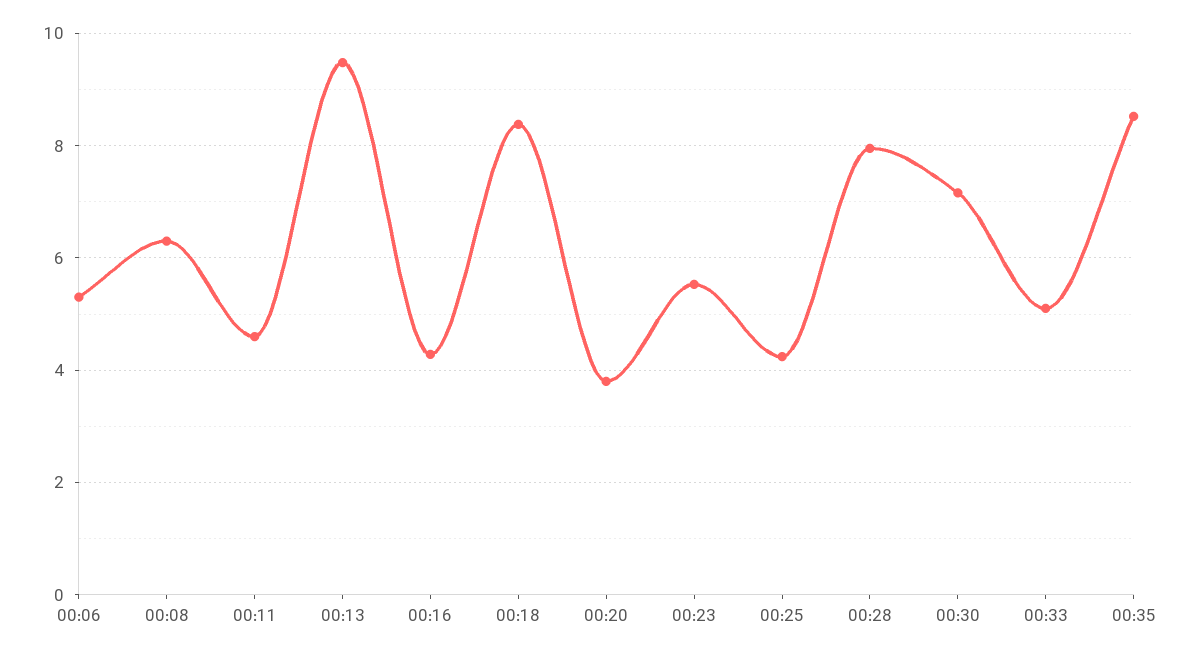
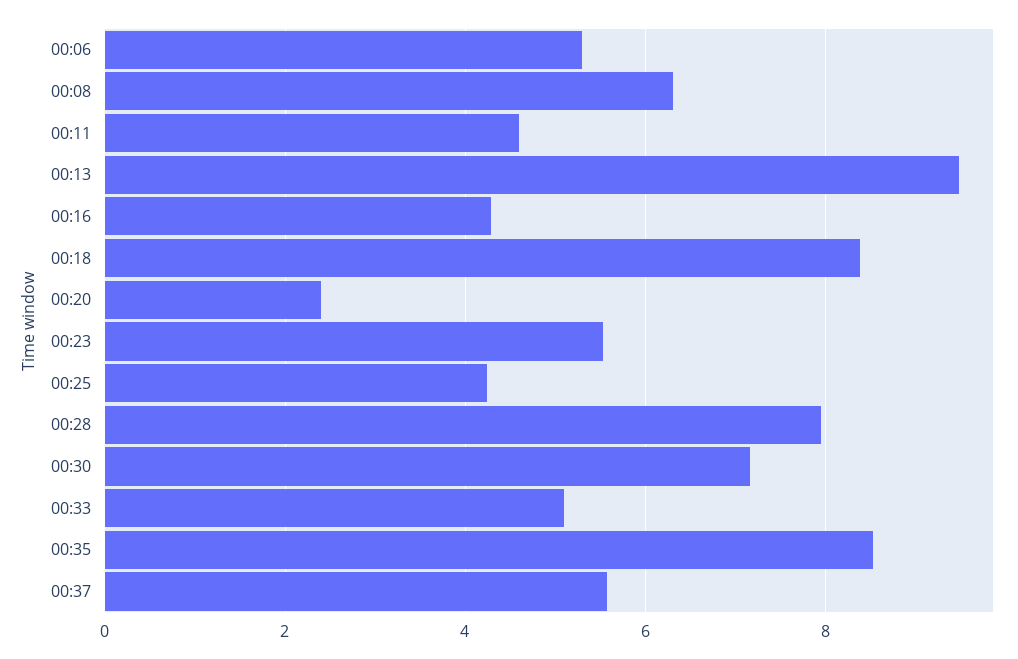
00:20: 3.8 -> 2.4
00:37: none -> 5.6

